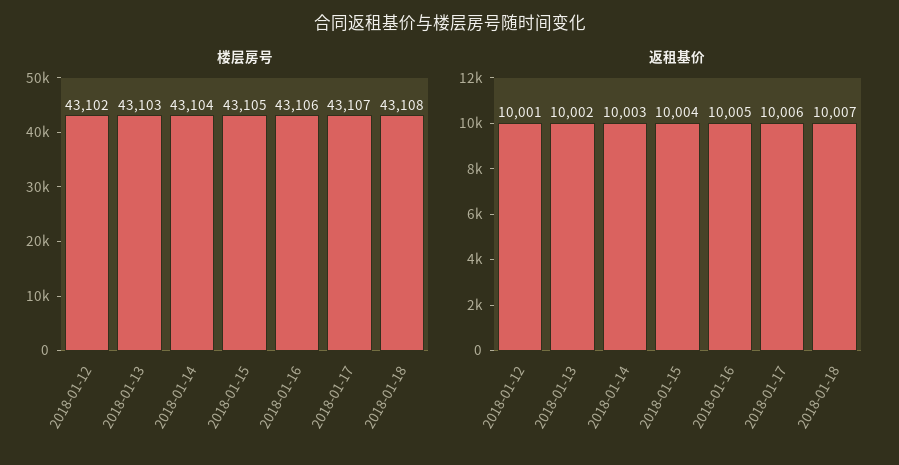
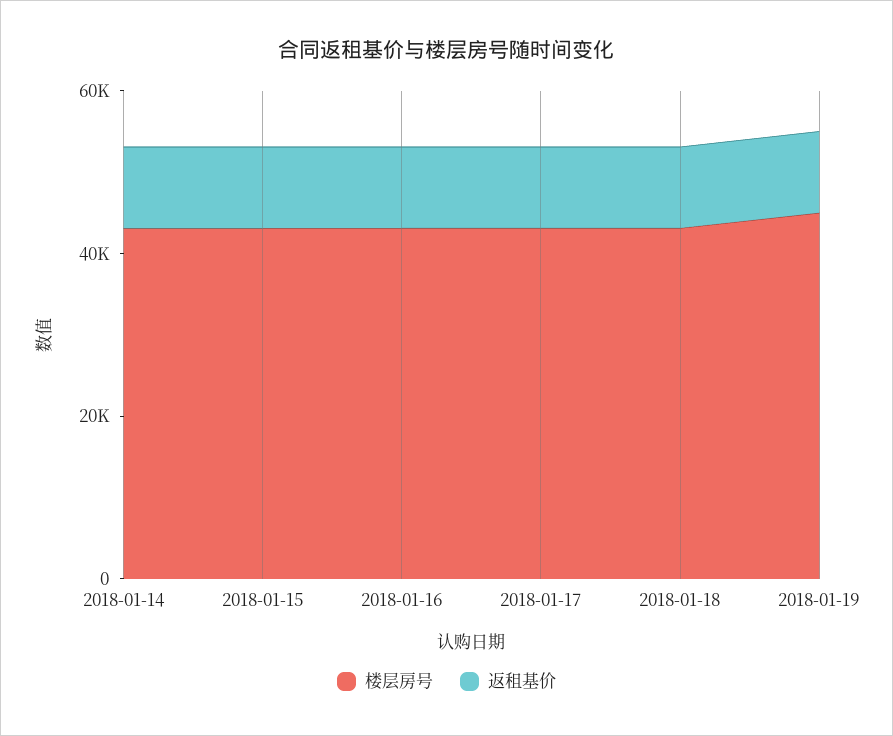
楼层房号, 2018-01-12: 43102 -> none
楼层房号, 2018-01-13: 43103 -> none
返租基价, 2018-01-12: 10001 -> none
返租基价, 2018-01-13: 10002 -> none
楼层房号, 2018-01-19: none -> 45000
返租基价, 2018-01-19: none -> 10000

